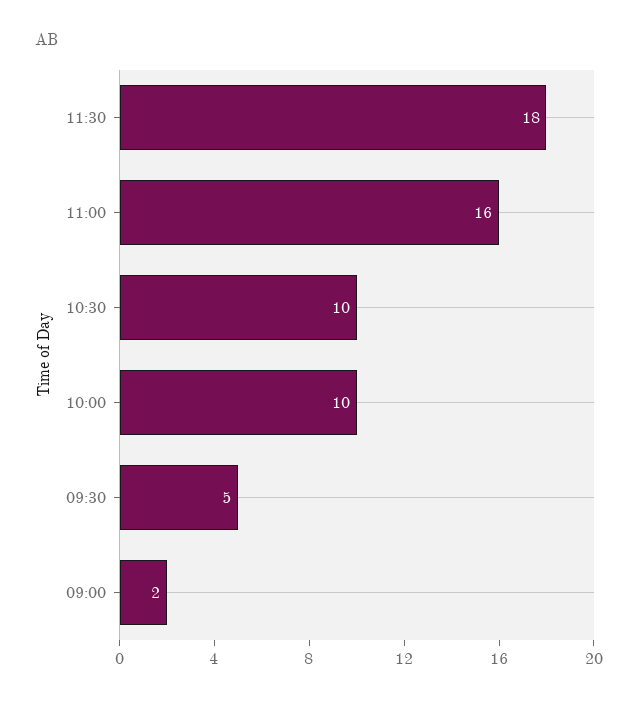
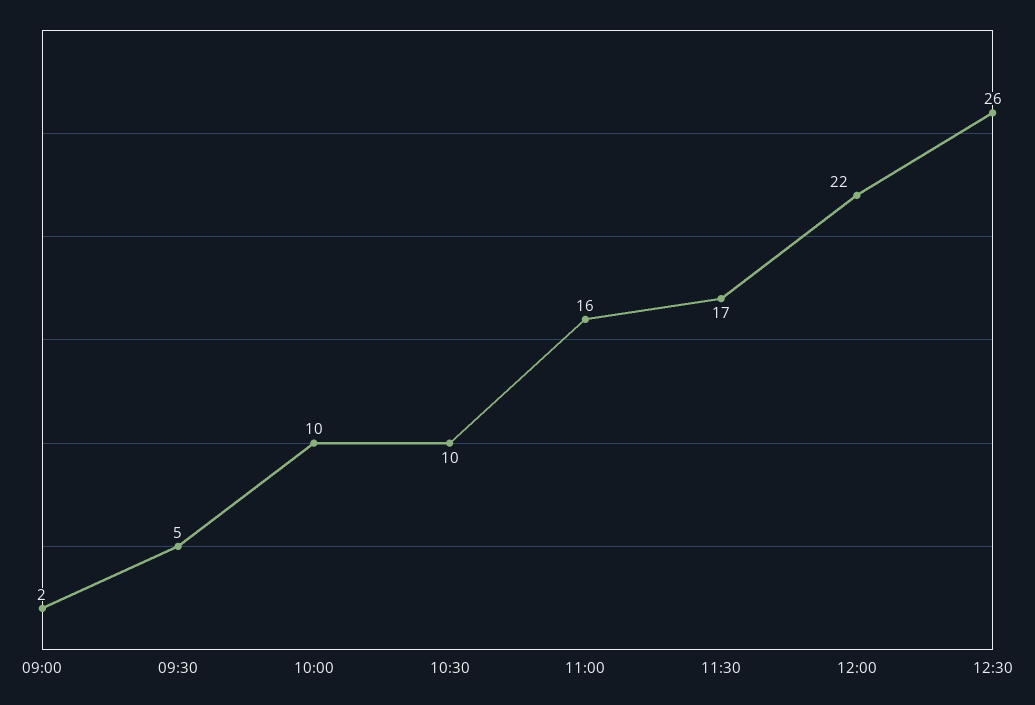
11:30: 18 -> 17
12:00: none -> 22
12:30: none -> 26

